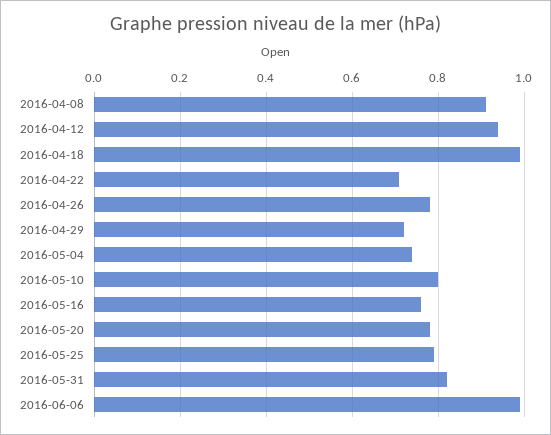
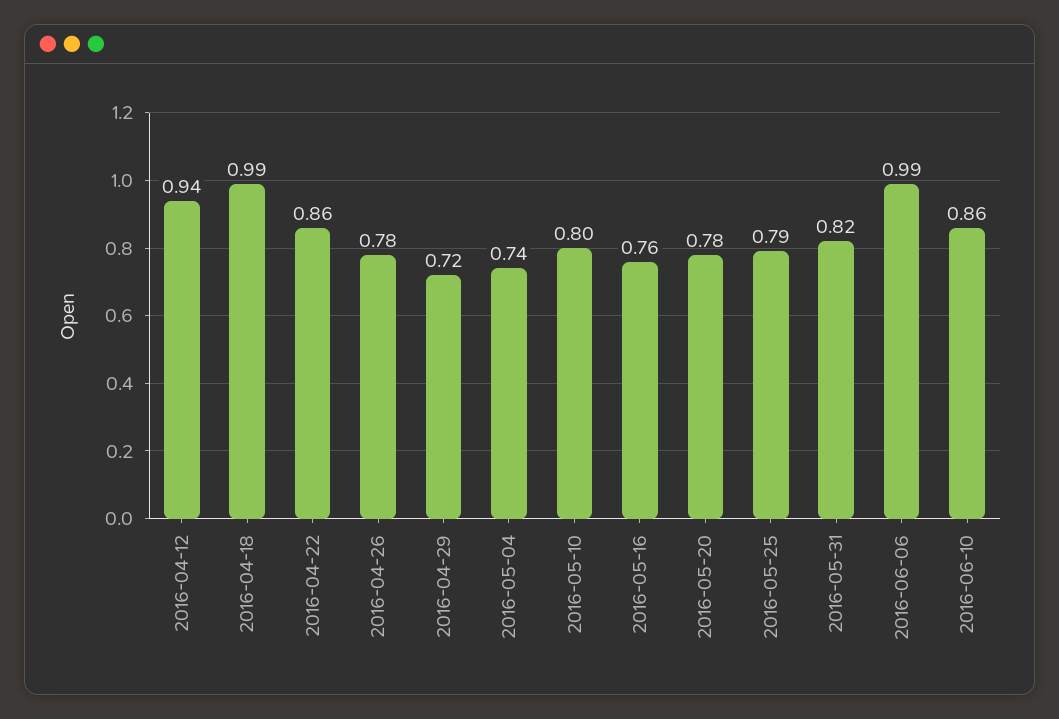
2016-04-08: 0.9 -> none
2016-04-22: 0.7 -> 0.86
2016-06-10: none -> 0.86

